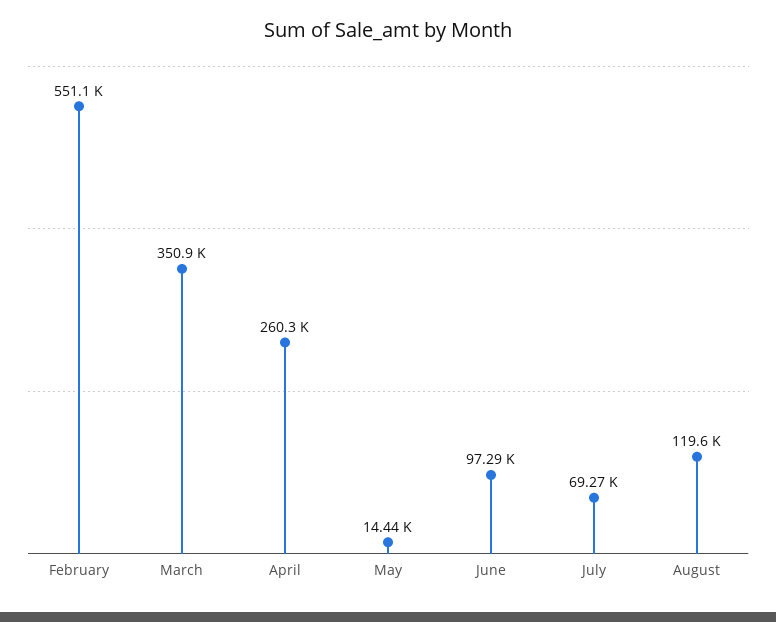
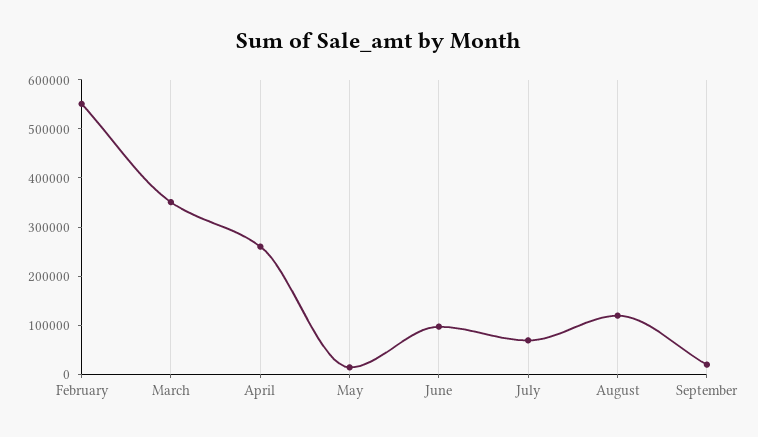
September: none -> 20000

